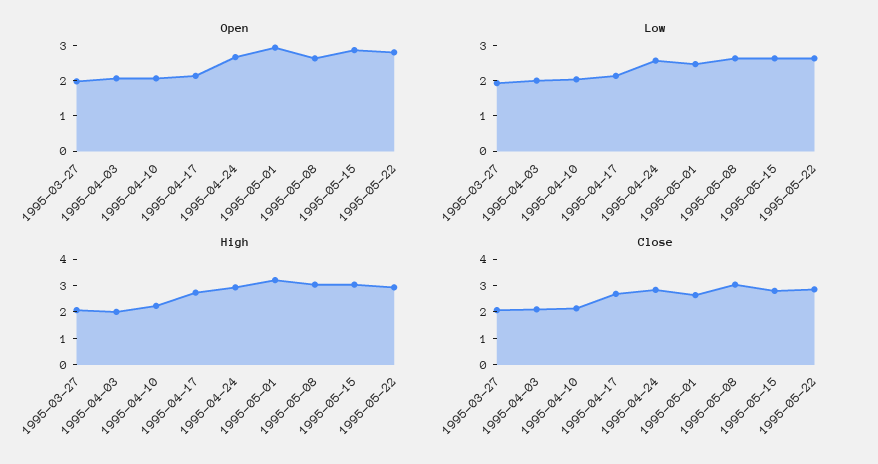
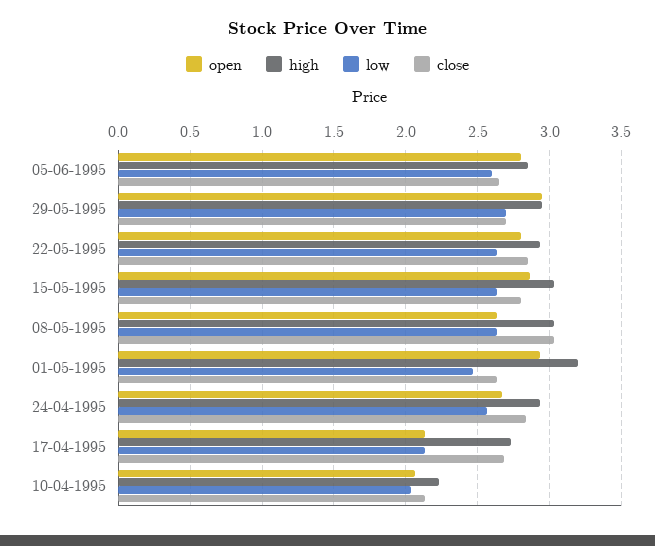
Open, 1995-03-27: 2 -> none
Open, 1995-04-03: 2 -> none
Low, 1995-03-27: 2 -> none
Low, 1995-04-03: 2 -> none
High, 1995-03-27: 2 -> none
High, 1995-04-03: 2 -> none
Close, 1995-03-27: 2 -> none
Close, 1995-04-03: 2 -> none
Open, 05-06-1995: none -> 2.8
High, 05-06-1995: none -> 2.85
Low, 05-06-1995: none -> 2.6
Close, 05-06-1995: none -> 2.65
Open, 29-05-1995: none -> 2.95
High, 29-05-1995: none -> 2.95
Low, 29-05-1995: none -> 2.7
Close, 29-05-1995: none -> 2.7

